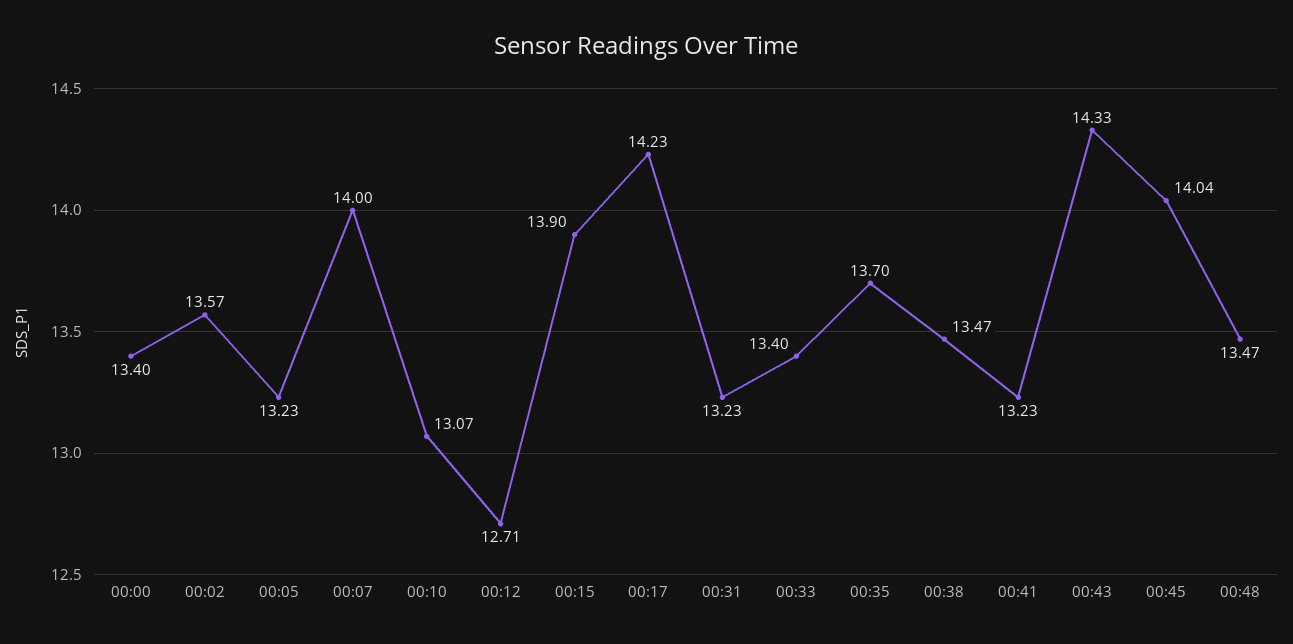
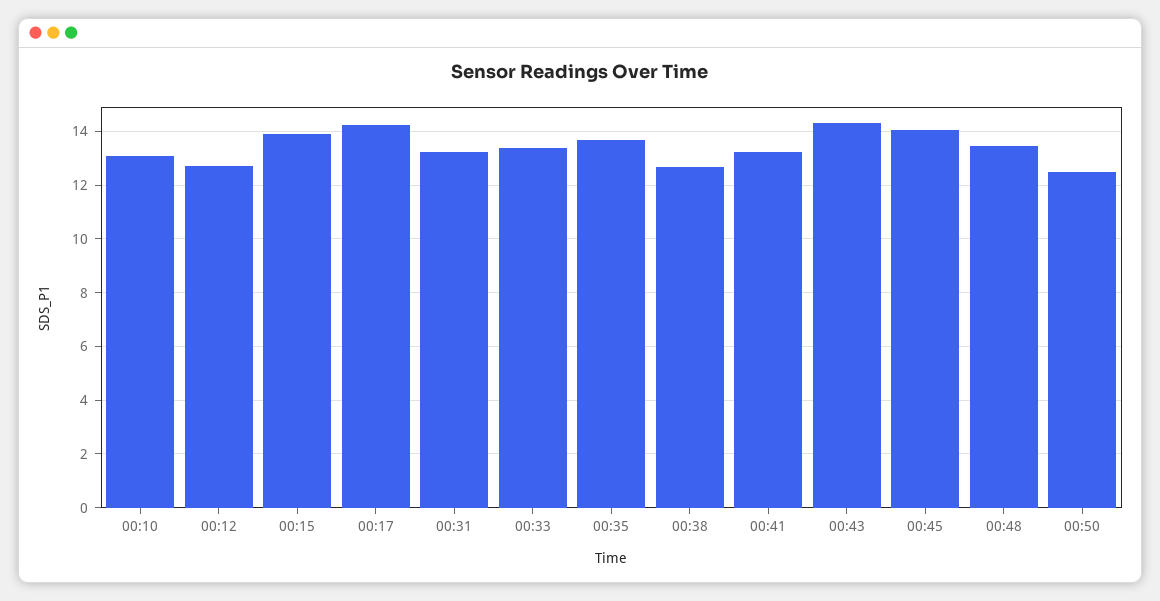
00:00: 13.4 -> none
00:02: 13.57 -> none
00:05: 13.23 -> none
00:07: 14 -> none
00:38: 13.47 -> 12.75
00:50: none -> 12.5

